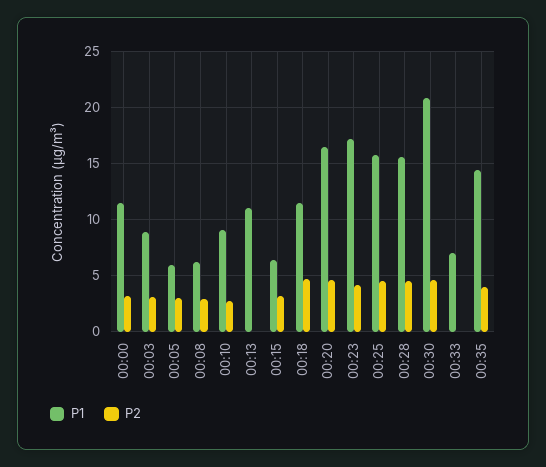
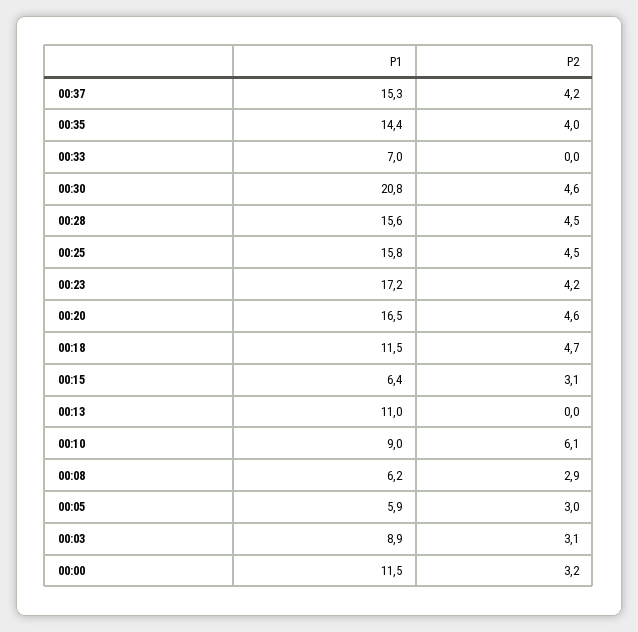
P2, 00:10: 3 -> 6.1
P1, 00:37: none -> 15.3
P2, 00:37: none -> 4.2

